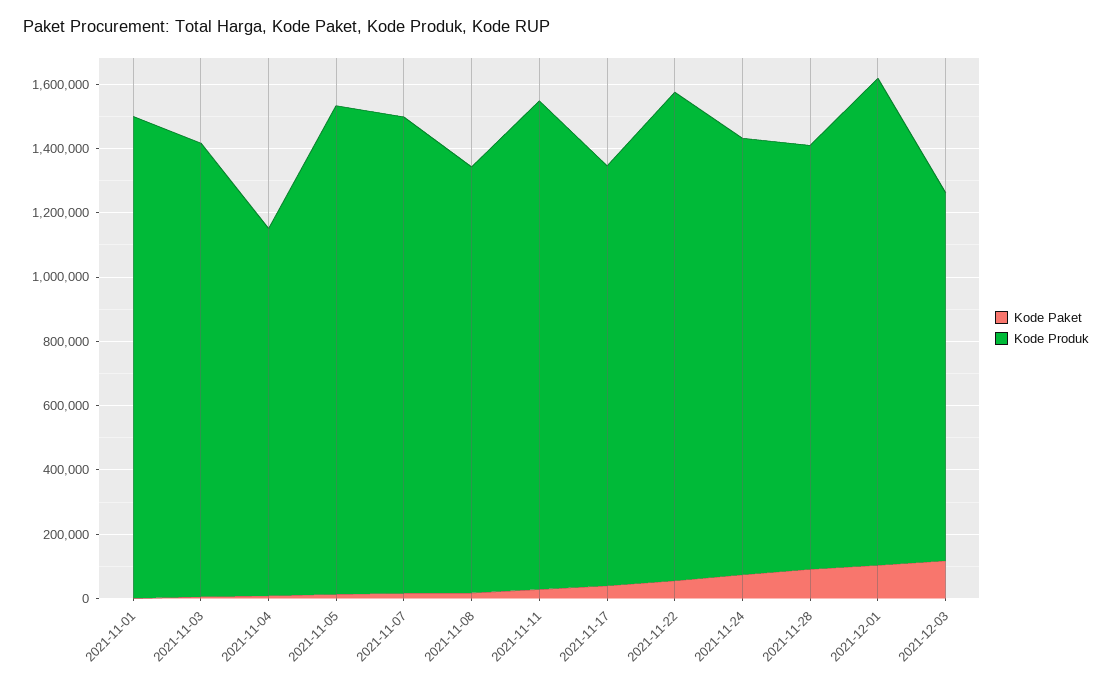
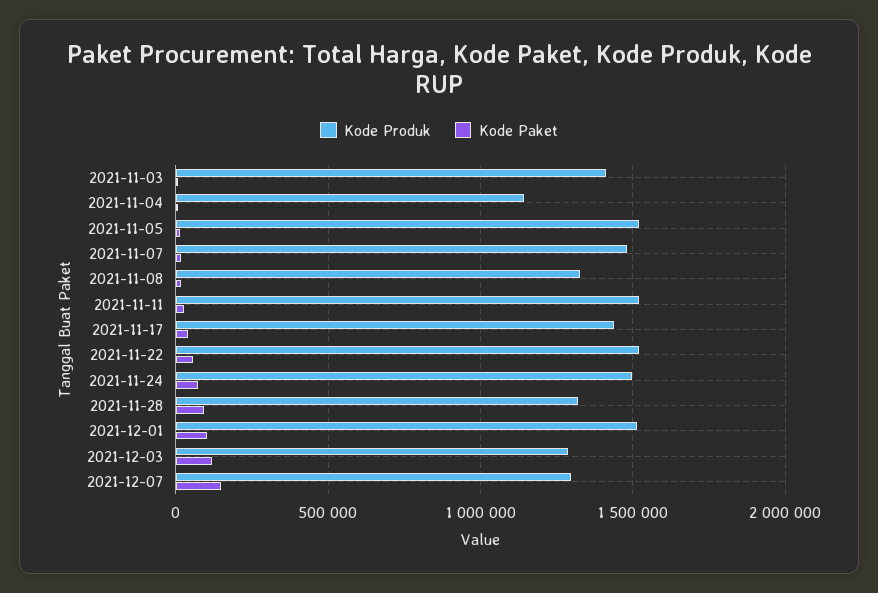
Kode Paket, 2021-11-01: 0 -> none
Kode Produk, 2021-11-01: 1500000 -> none
Kode Produk, 2021-11-17: 1300000 -> 1450000
Kode Produk, 2021-11-24: 1350000 -> 1500000
Kode Produk, 2021-12-03: 1150000 -> 1300000
Kode Produk, 2021-12-07: none -> 1300000
Kode Paket, 2021-12-07: none -> 150000

